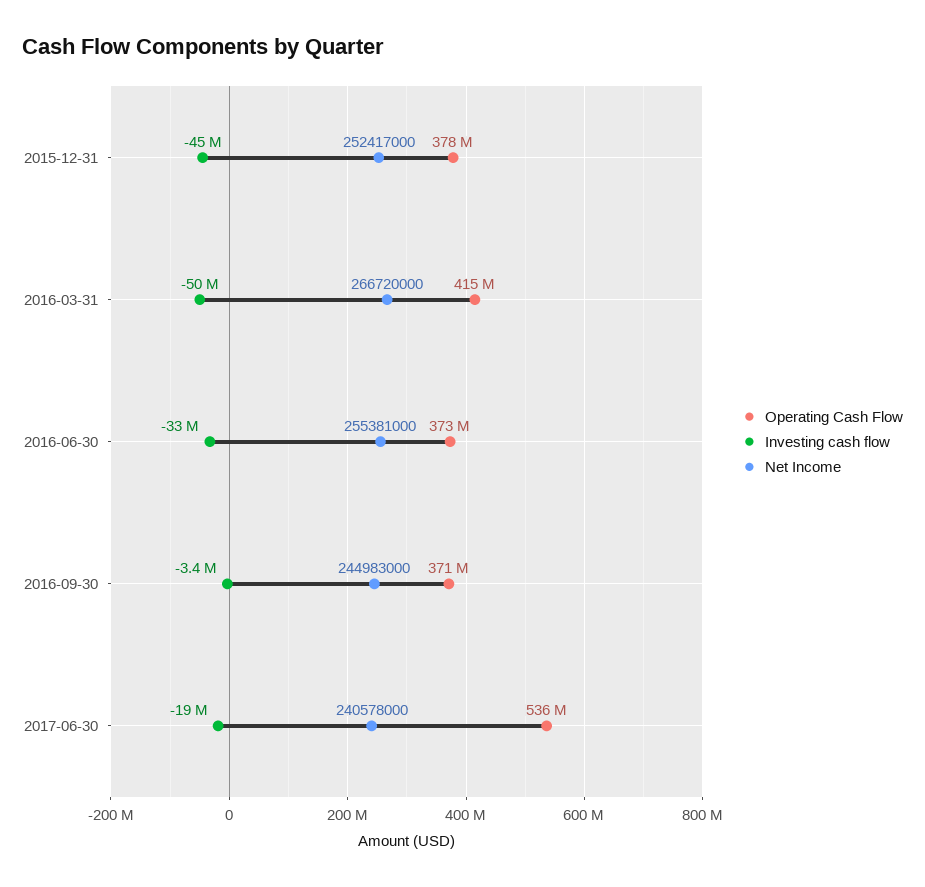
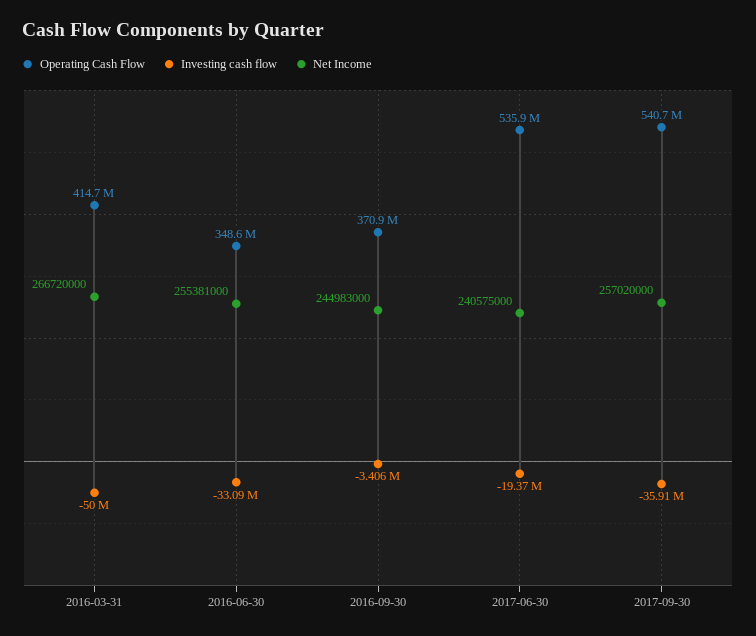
Operating Cash Flow, 2015-12-31: 378000000 -> none
Investing cash flow, 2015-12-31: -45000000 -> none
Net Income, 2015-12-31: 252417000 -> none
Operating Cash Flow, 2016-06-30: 373000000 -> 348600000
Net Income, 2017-06-30: 240578000 -> 240575000
Operating Cash Flow, 2017-09-30: none -> 540700000
Investing cash flow, 2017-09-30: none -> -35910000
Net Income, 2017-09-30: none -> 257020000

